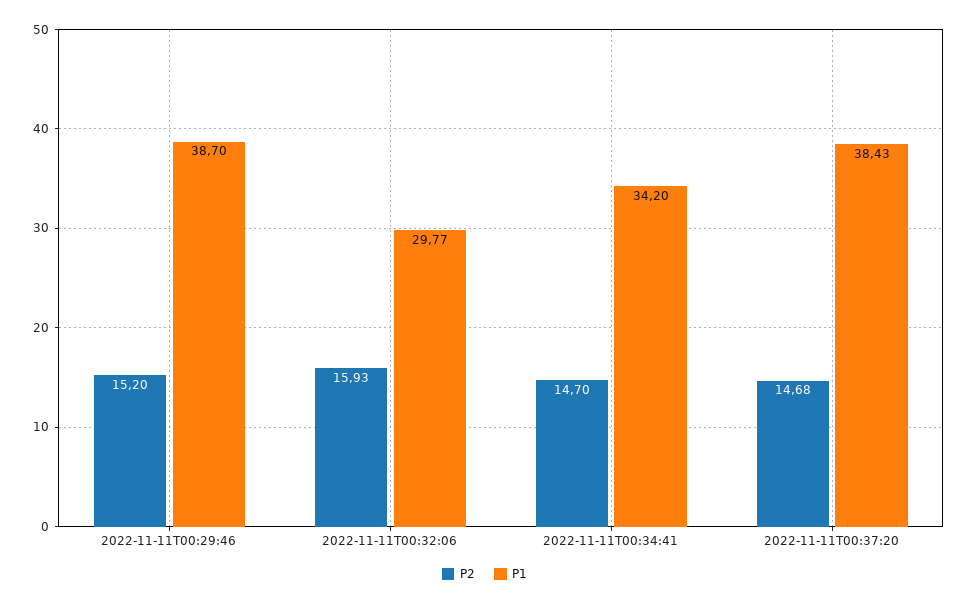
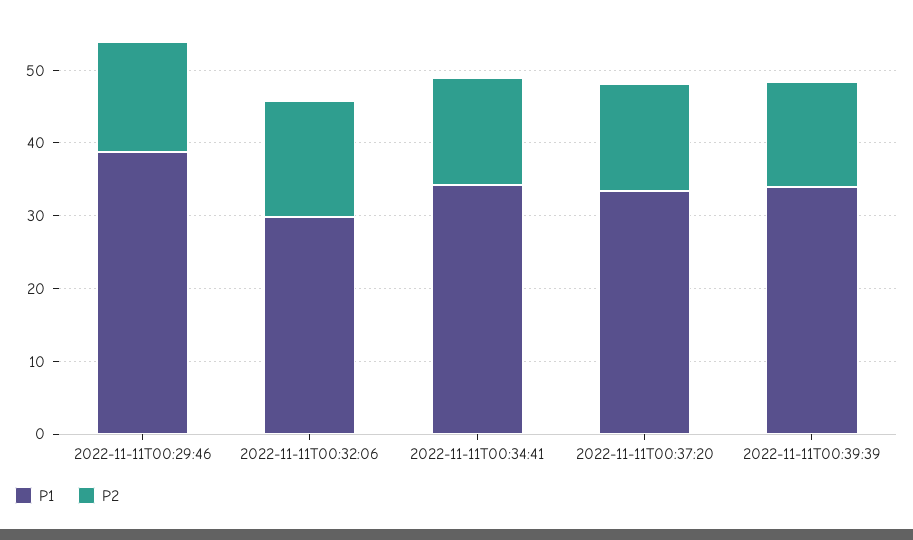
P1, 2022-11-11T00:37:20: 38.43 -> 34
P1, 2022-11-11T00:39:39: none -> 34
P2, 2022-11-11T00:39:39: none -> 14

